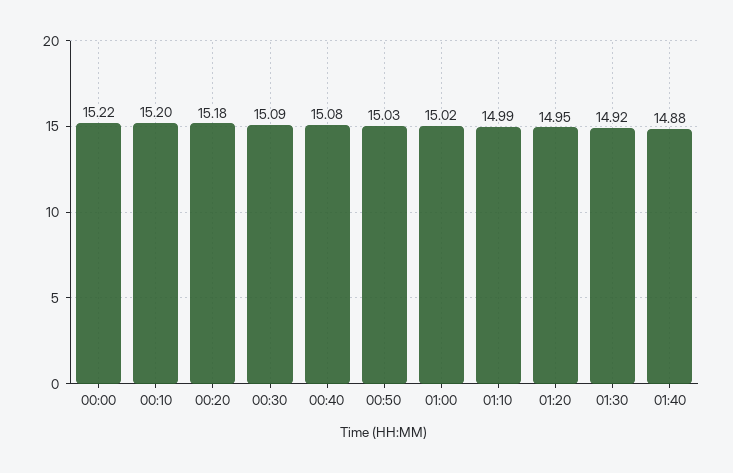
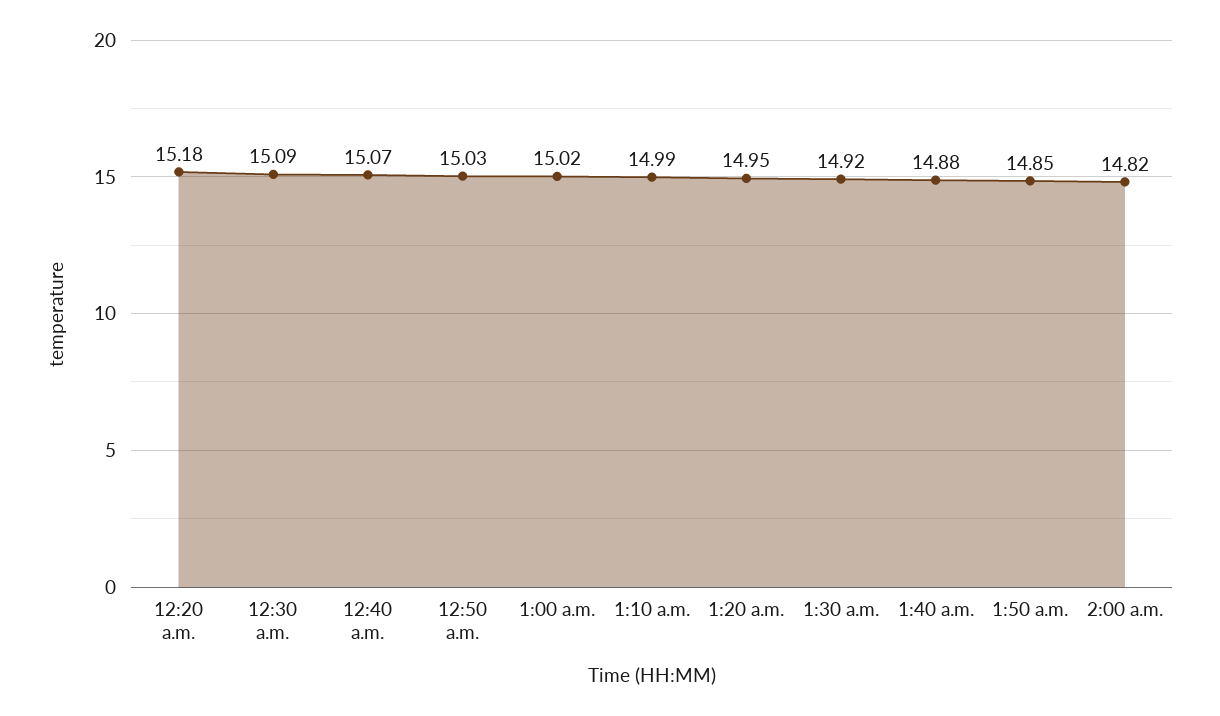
00:00: 15.22 -> none
00:10: 15.2 -> none
00:40: 15.08 -> 15.07
1:50 a.m.: none -> 14.85
2:00 a.m.: none -> 14.82

